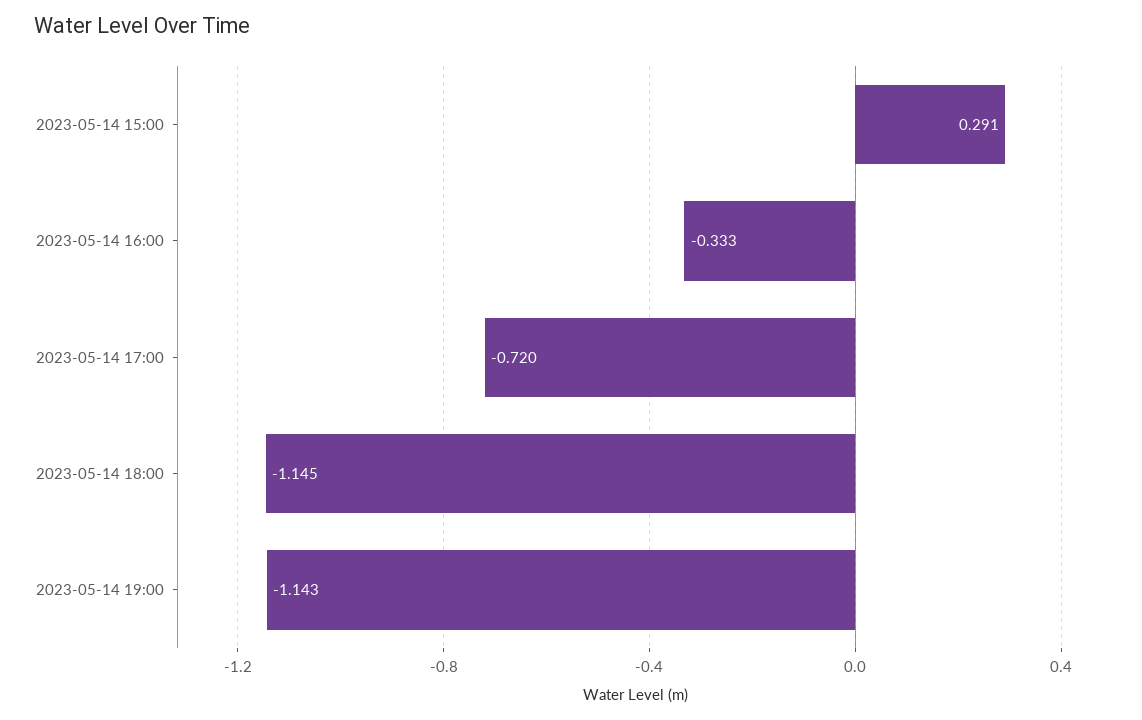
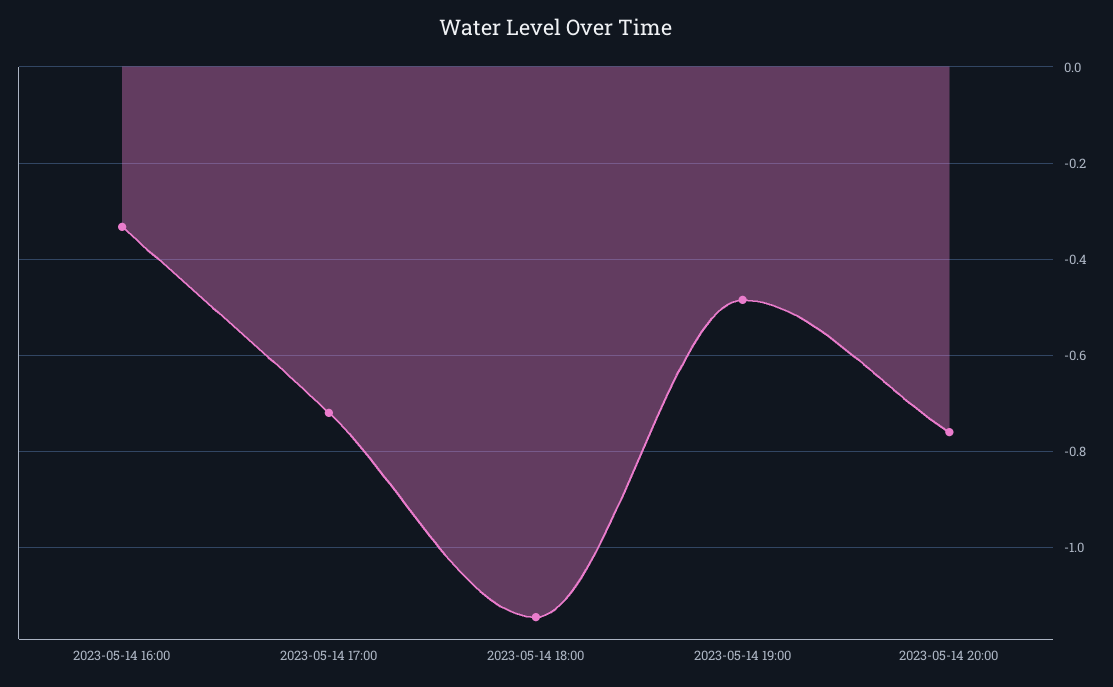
2023-05-14 15:00: 0.291 -> none
2023-05-14 19:00: -1.143 -> -0.48
2023-05-14 20:00: none -> -0.76

